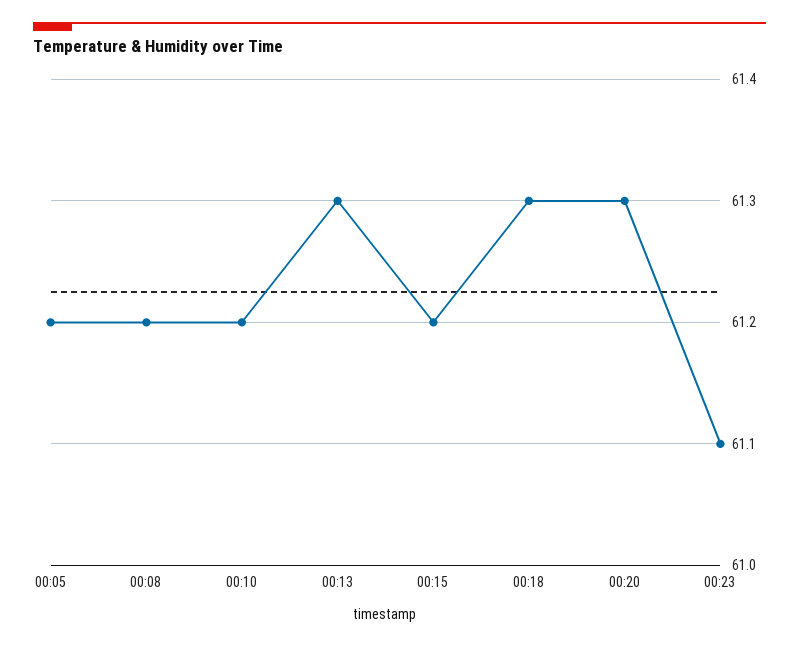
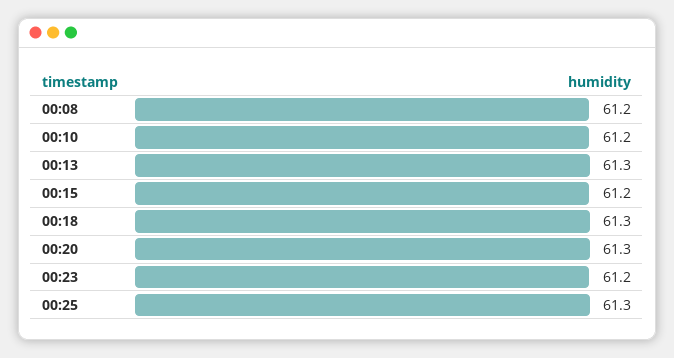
00:05: 61.2 -> none
00:23: 61.1 -> 61.2
00:25: none -> 61.3

